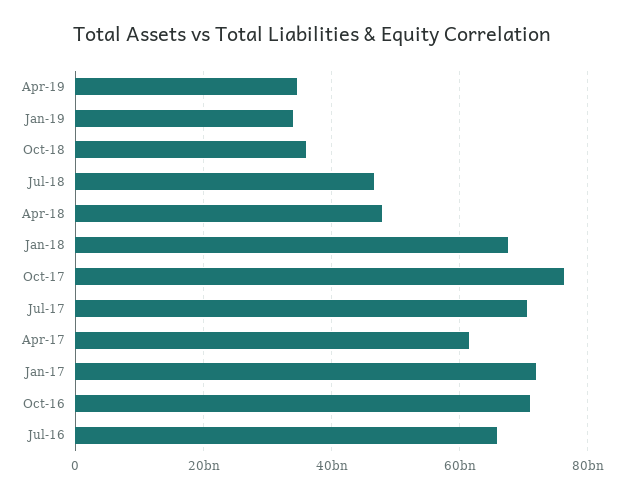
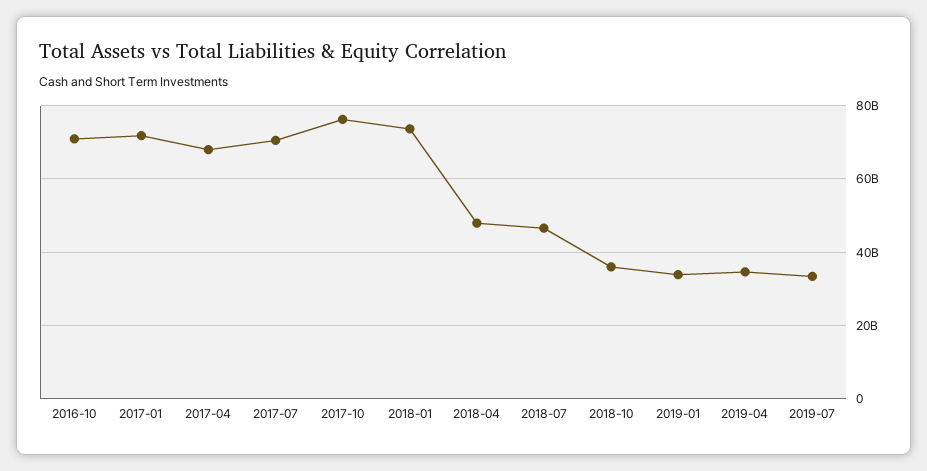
Jan-18: 68000000000 -> 74000000000
Apr-17: 62000000000 -> 68000000000
Jul-16: 66000000000 -> none
2019-07: none -> 34000000000

